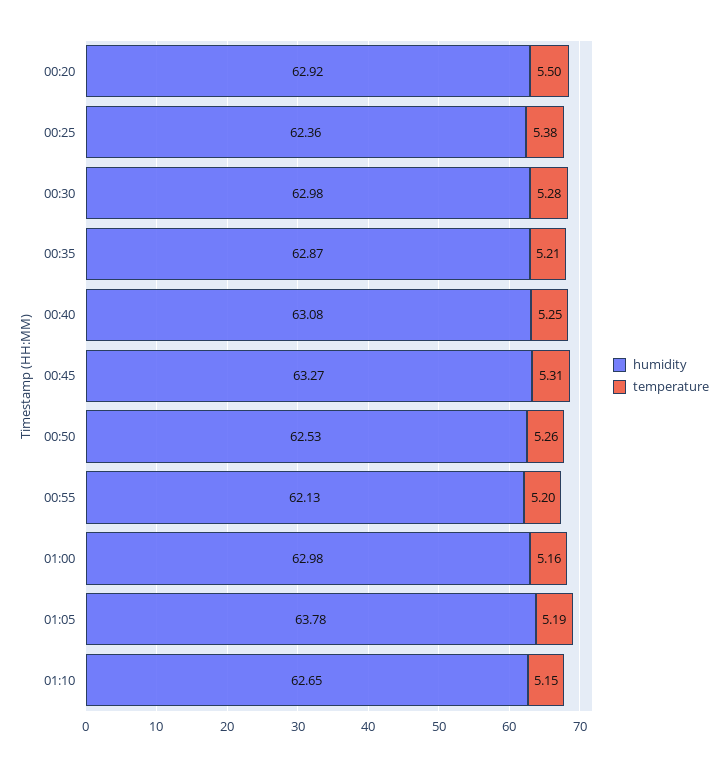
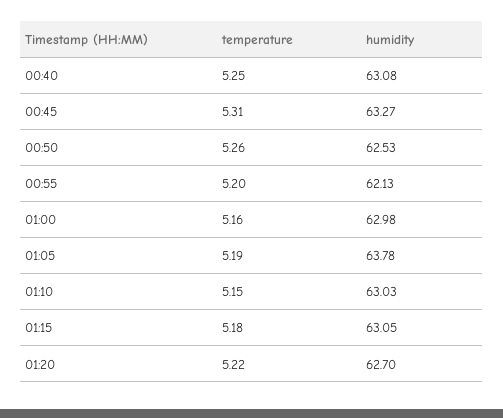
humidity, 00:20: 62.92 -> none
temperature, 00:20: 5.5 -> none
humidity, 00:25: 62.36 -> none
temperature, 00:25: 5.38 -> none
humidity, 00:30: 62.98 -> none
temperature, 00:30: 5.28 -> none
humidity, 00:35: 62.87 -> none
temperature, 00:35: 5.21 -> none
humidity, 01:10: 62.65 -> 63.03
temperature, 01:15: none -> 5.18
humidity, 01:15: none -> 63.05
temperature, 01:20: none -> 5.22
humidity, 01:20: none -> 62.7

